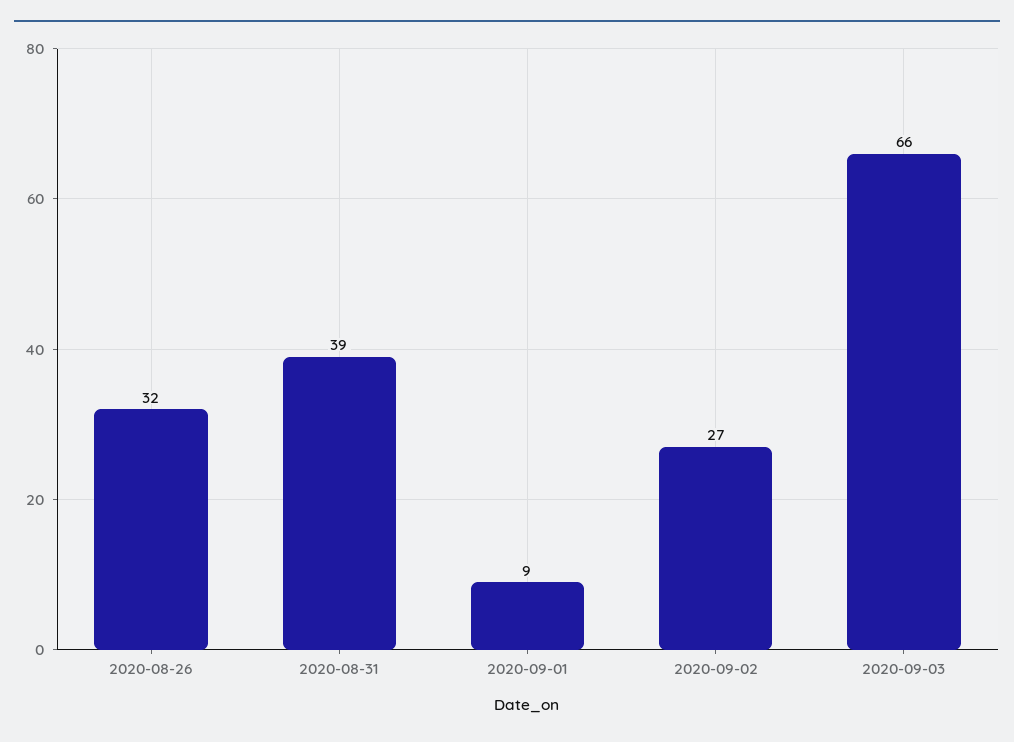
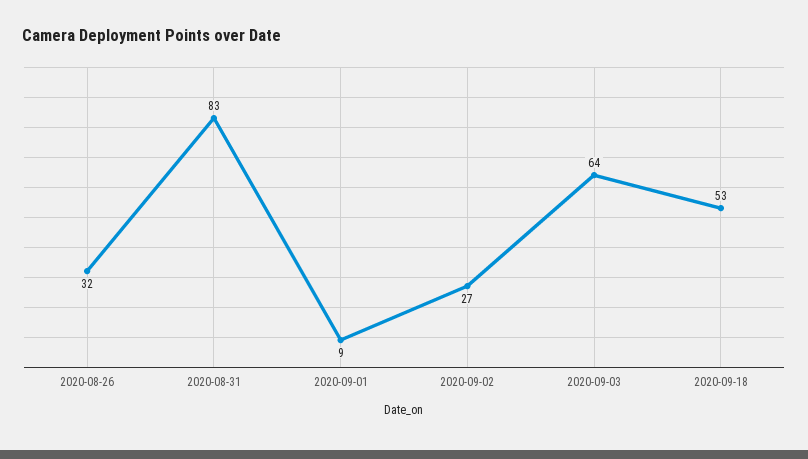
2020-08-31: 39 -> 83
2020-09-03: 66 -> 64
2020-09-18: none -> 53

